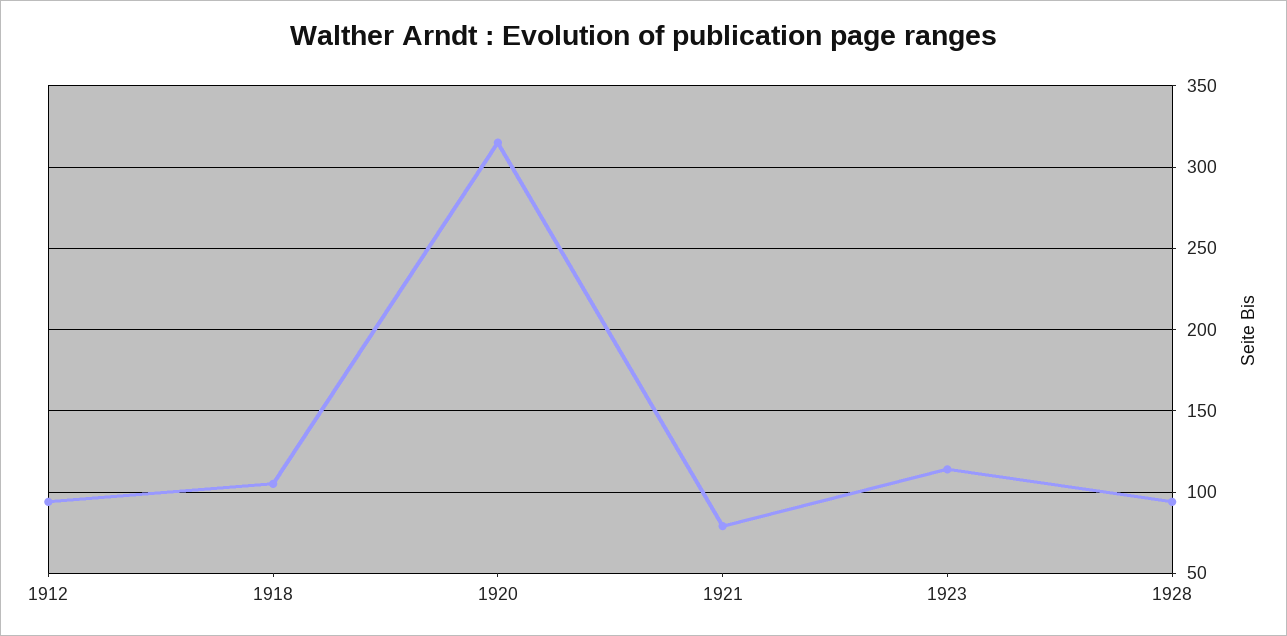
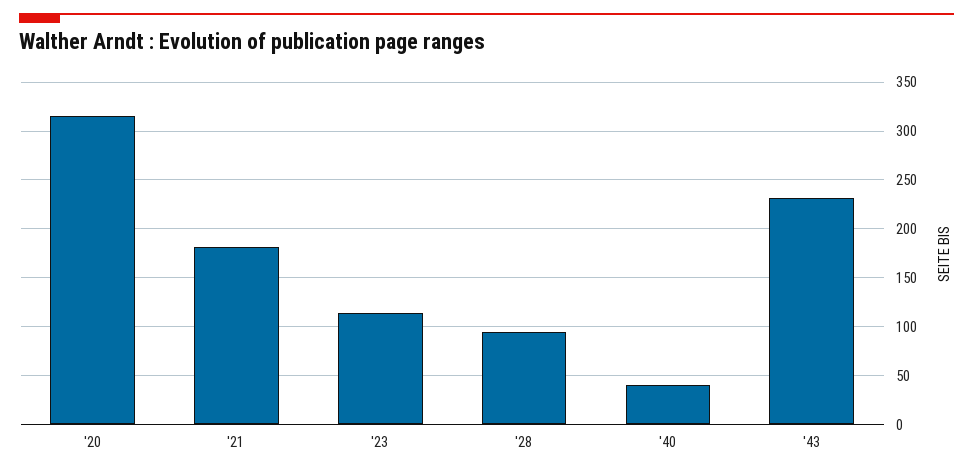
1912: 95 -> none
1918: 105 -> none
1921: 80 -> 180
'40: none -> 40
'43: none -> 230

